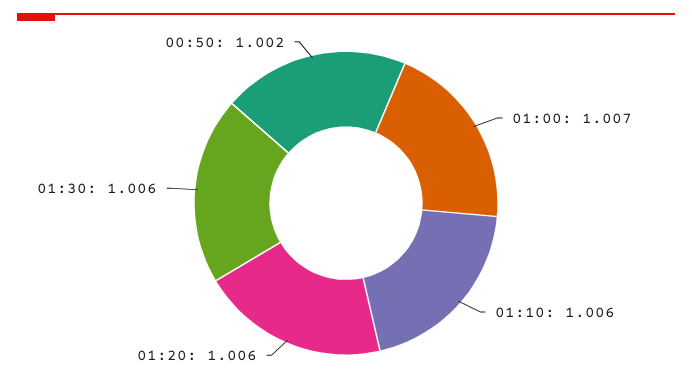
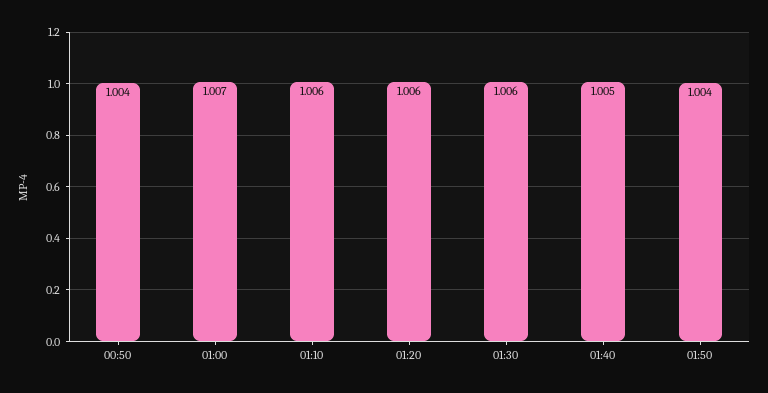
00:50: 1.002 -> 1.004
01:40: none -> 1.005
01:50: none -> 1.004

